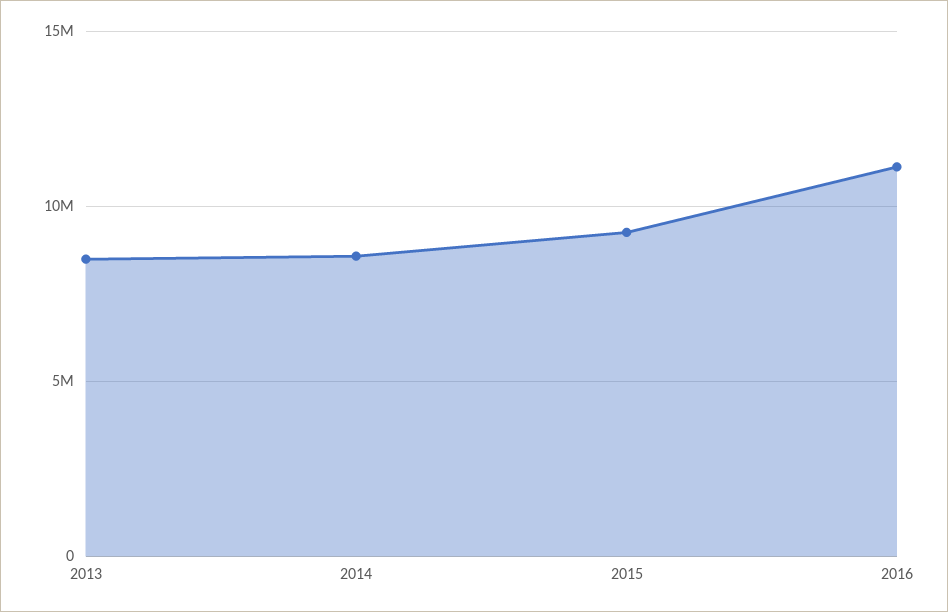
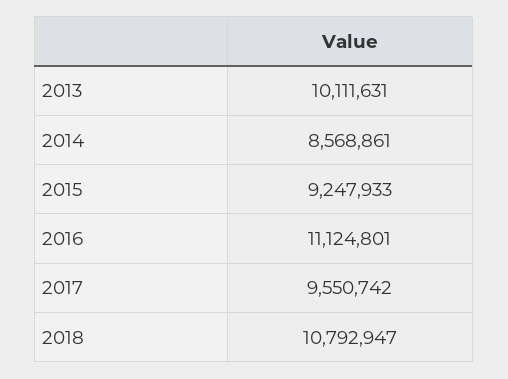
2013: 8500000 -> 10111631
2017: none -> 9550742
2018: none -> 10792947

